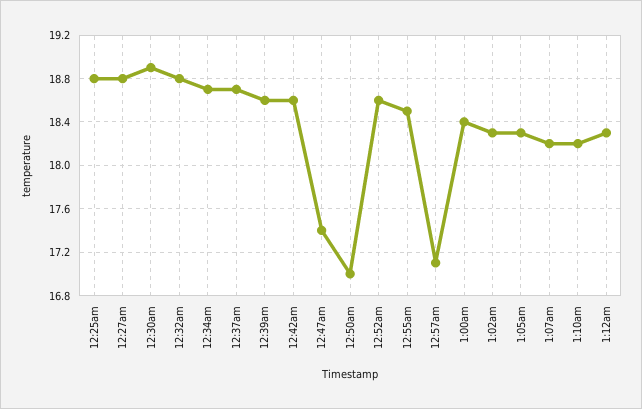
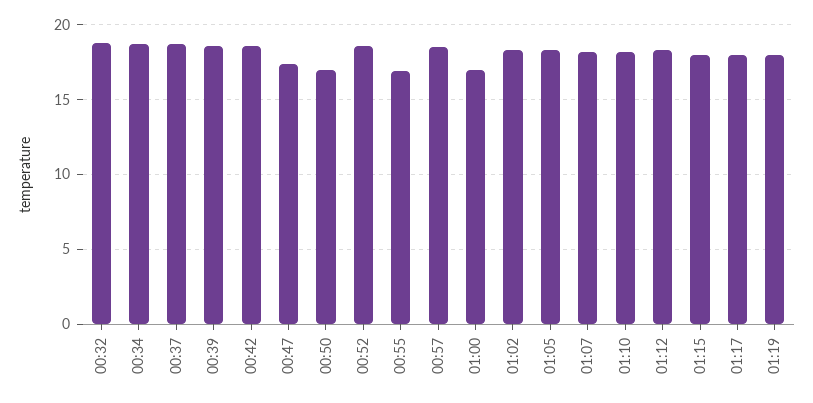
12:25am: 18.8 -> none
12:27am: 18.8 -> none
12:30am: 18.9 -> none
12:55am: 18.5 -> 17
12:57am: 17.1 -> 18.5
1:00am: 18.4 -> 17
01:15: none -> 18
01:17: none -> 18
01:19: none -> 18

